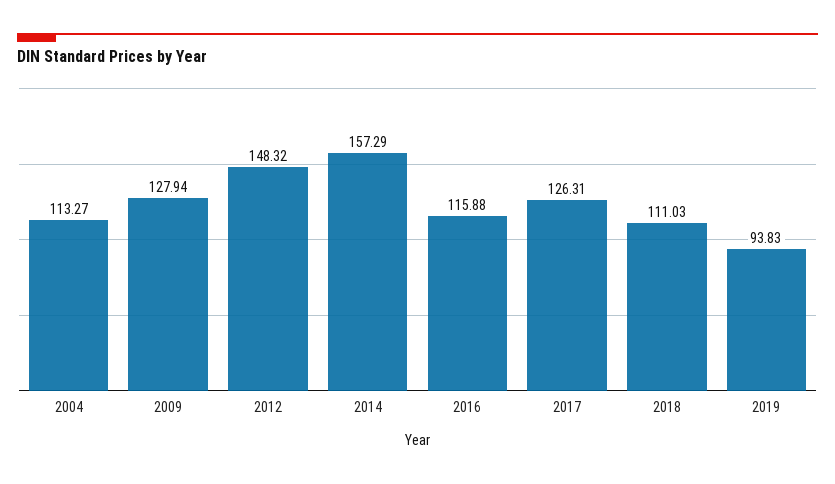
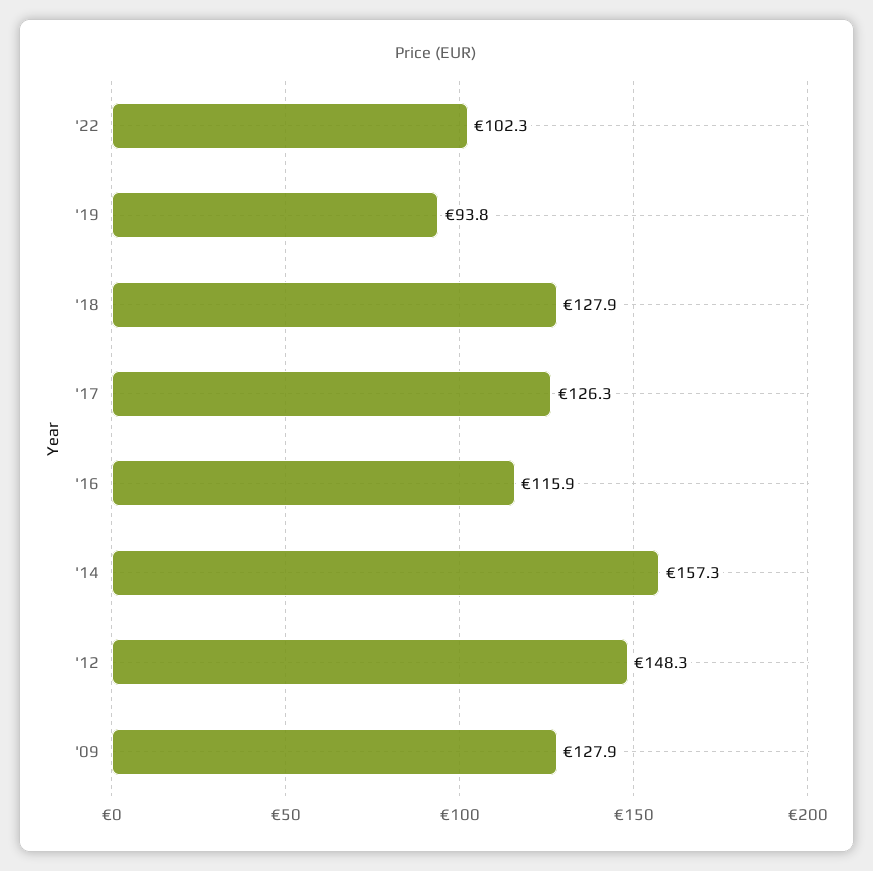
2004: 113.27 -> none
2018: 111.03 -> 127.9
'22: none -> 102.3

